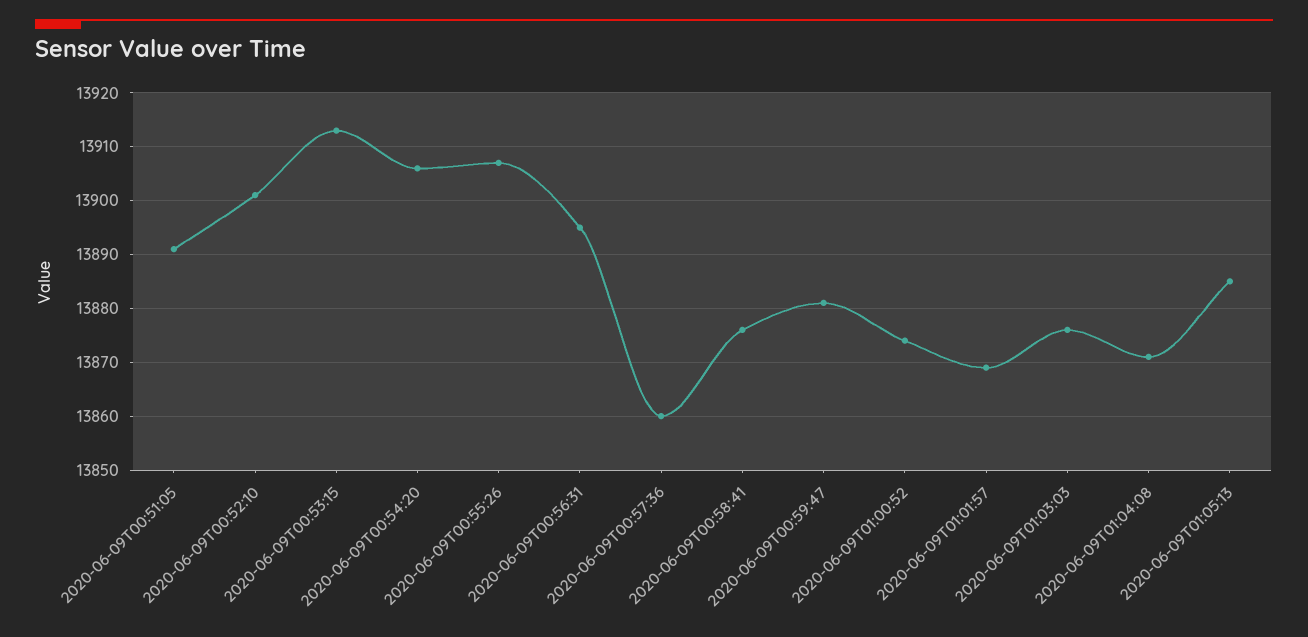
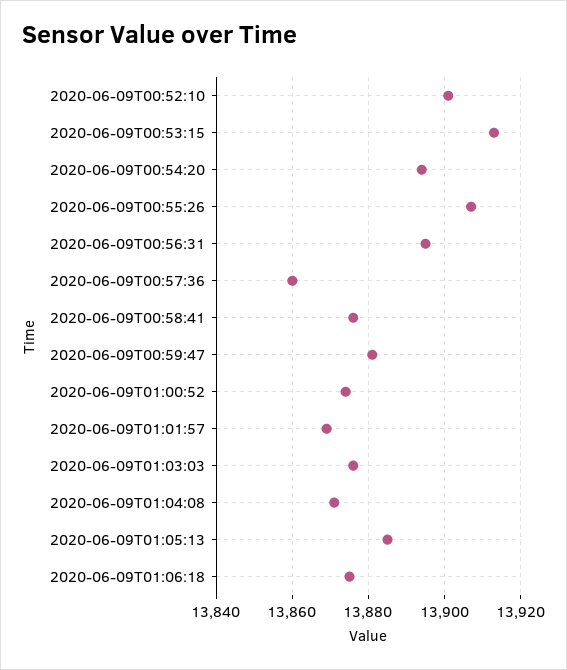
2020-06-09T00:51:05: 13890 -> none
2020-06-09T00:54:20: 13905 -> 13895
2020-06-09T01:06:18: none -> 13875

